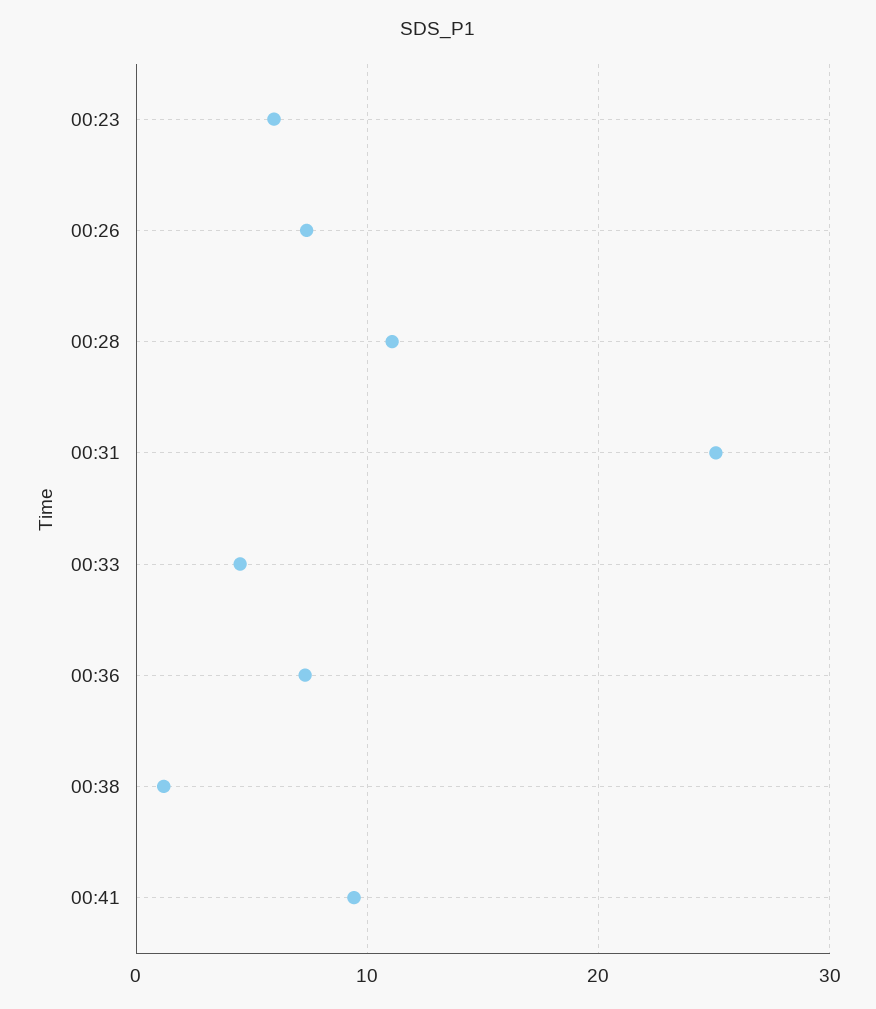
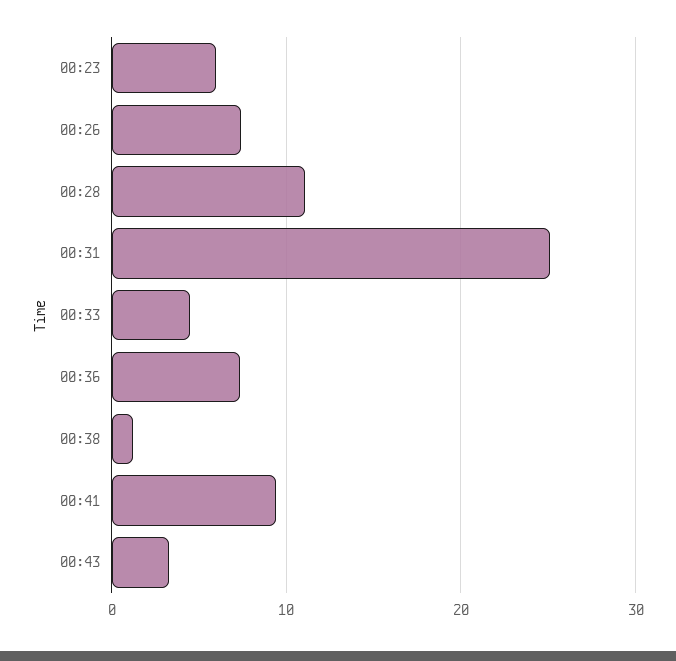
00:43: none -> 3

